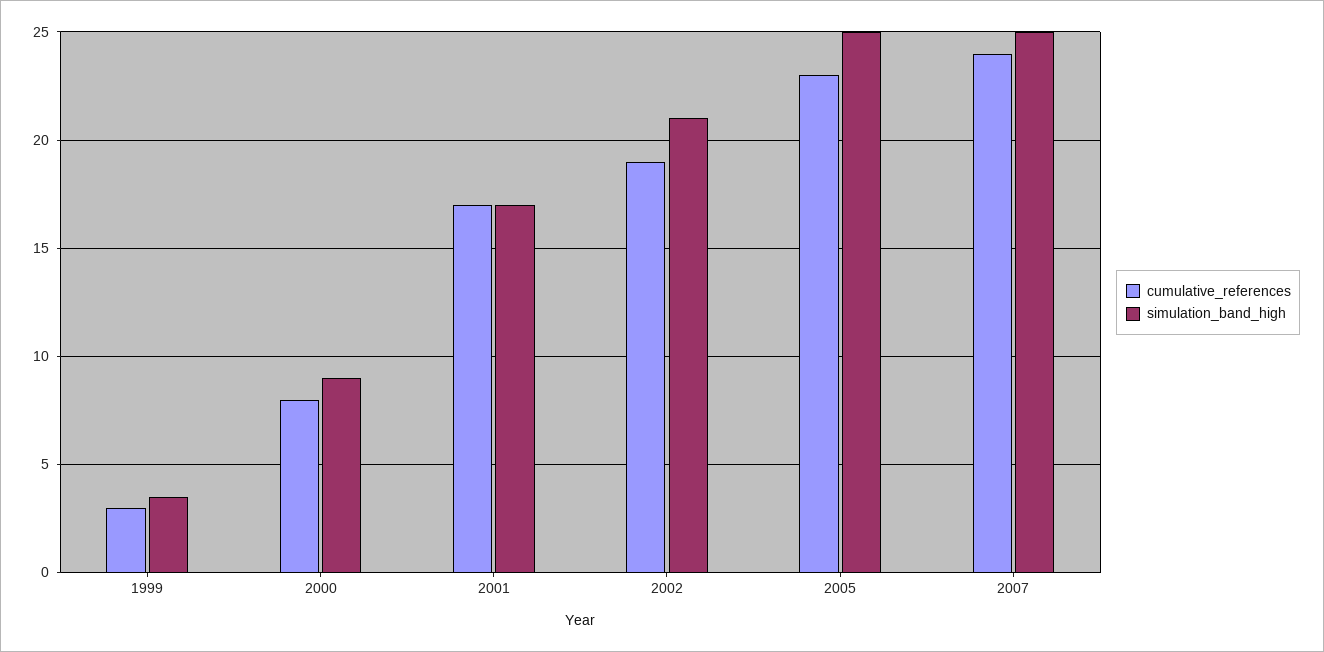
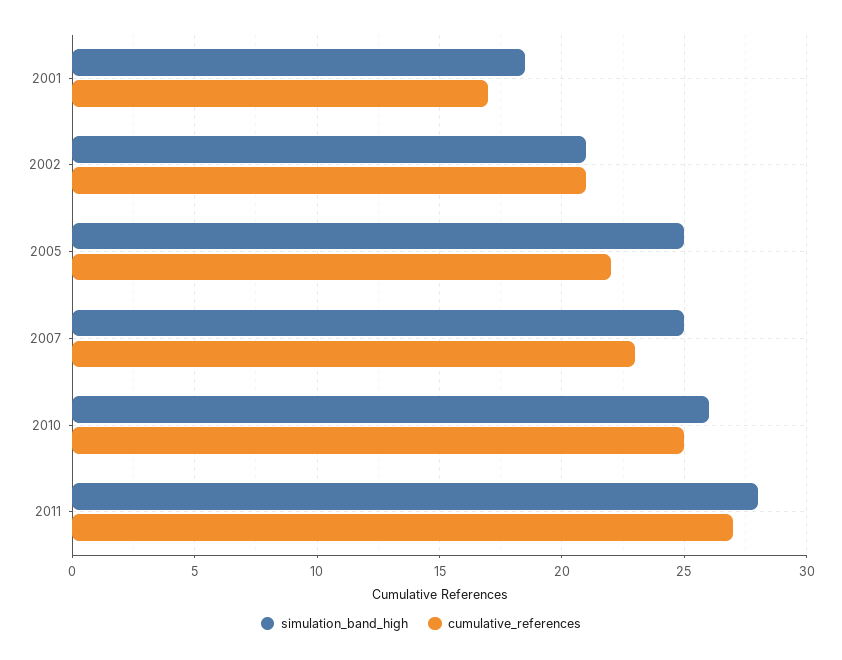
cumulative_references, 1999: 3 -> none
simulation_band_high, 1999: 3.5 -> none
cumulative_references, 2000: 8 -> none
simulation_band_high, 2000: 9 -> none
simulation_band_high, 2001: 17 -> 18.5
cumulative_references, 2002: 19 -> 21
cumulative_references, 2005: 23 -> 22
cumulative_references, 2007: 24 -> 23
simulation_band_high, 2010: none -> 26
cumulative_references, 2010: none -> 25
simulation_band_high, 2011: none -> 28
cumulative_references, 2011: none -> 27

